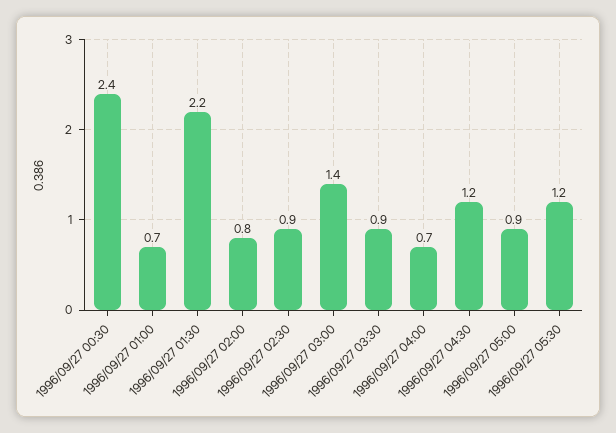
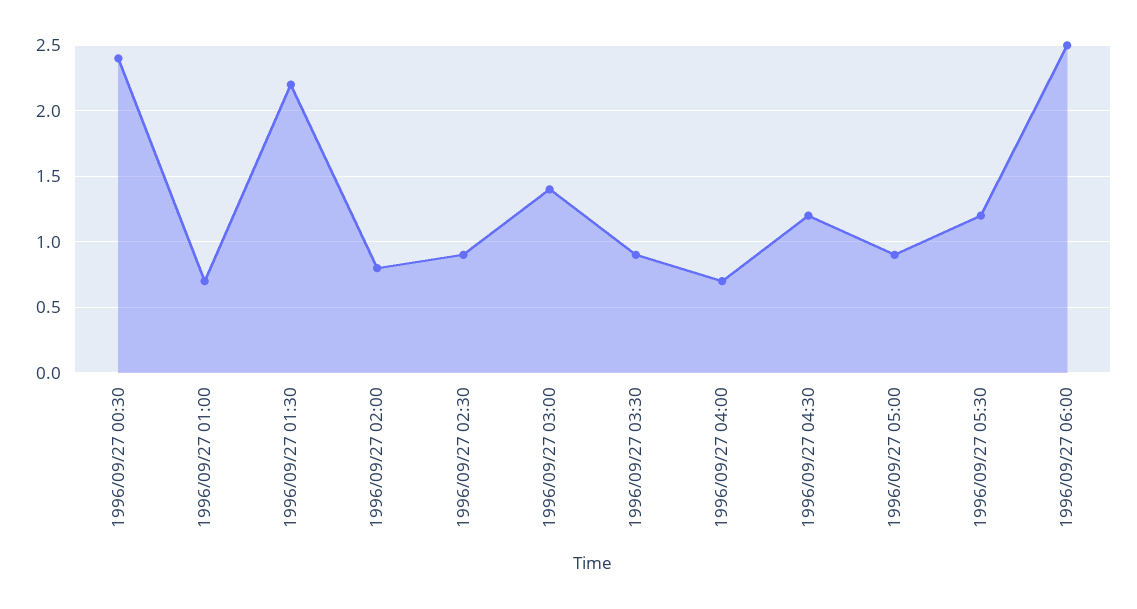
1996/09/27 06:00: none -> 2.5

